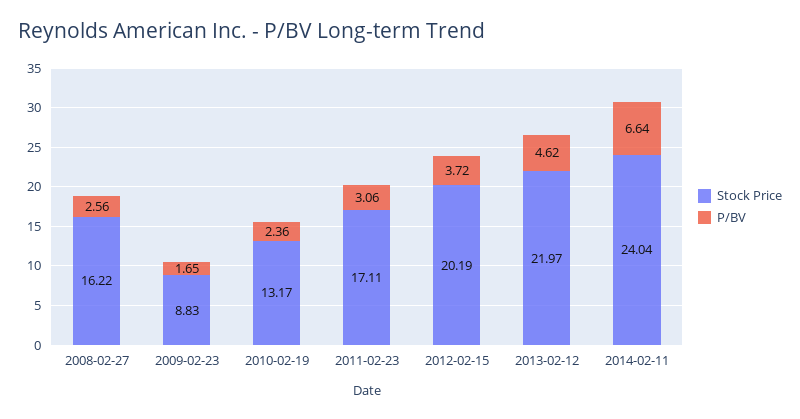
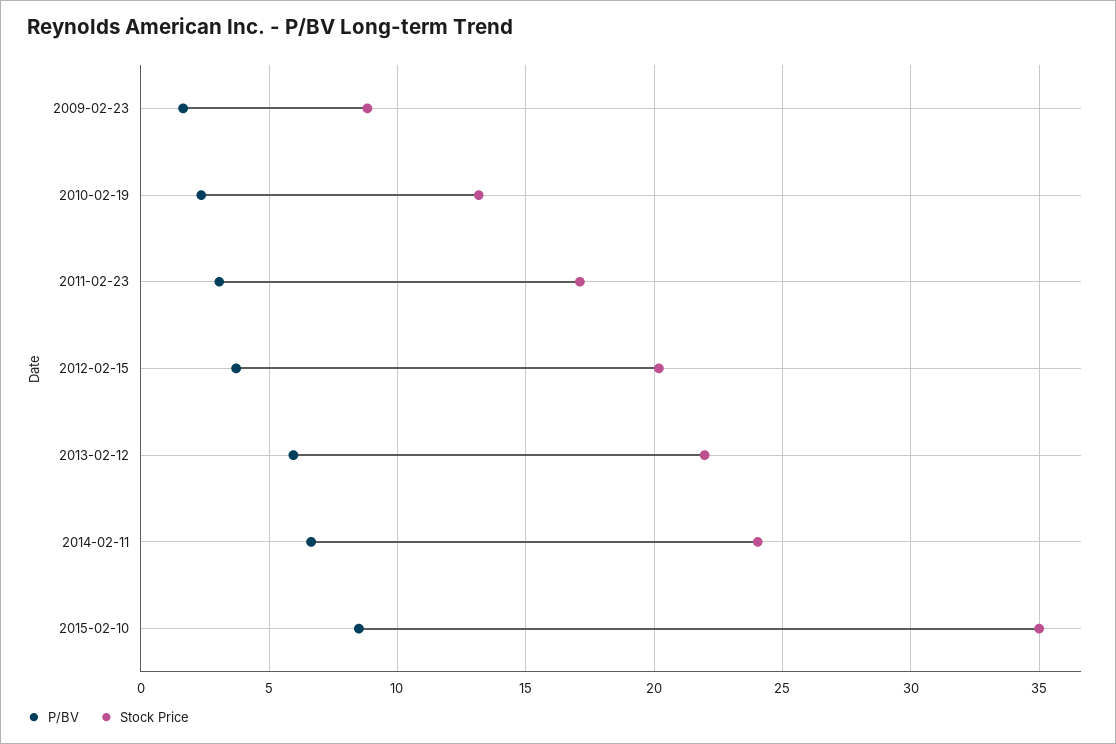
Stock Price, 2008-02-27: 16.22 -> none
P/BV, 2008-02-27: 2.56 -> none
P/BV, 2013-02-12: 4.62 -> 6
P/BV, 2015-02-10: none -> 8.5
Stock Price, 2015-02-10: none -> 35

